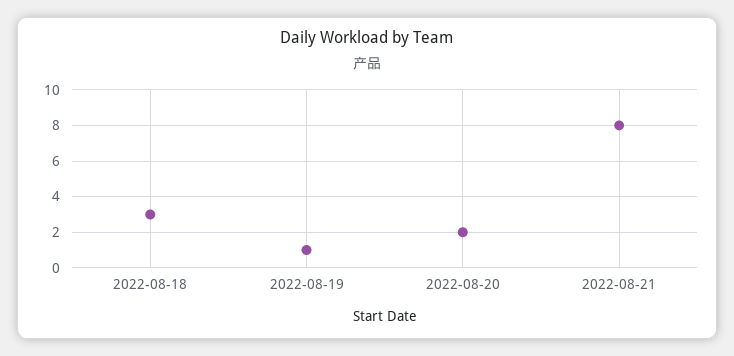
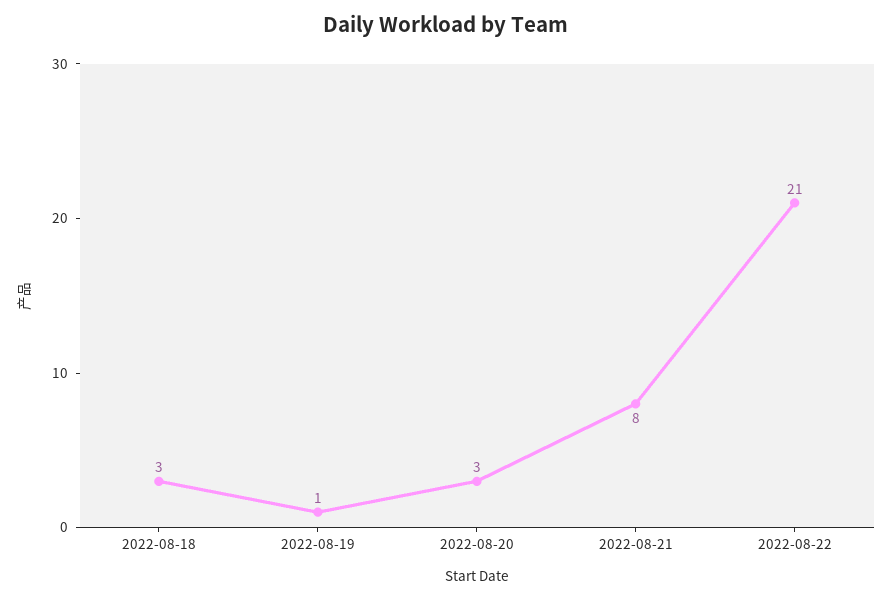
2022-08-20: 2 -> 3
2022-08-22: none -> 21

